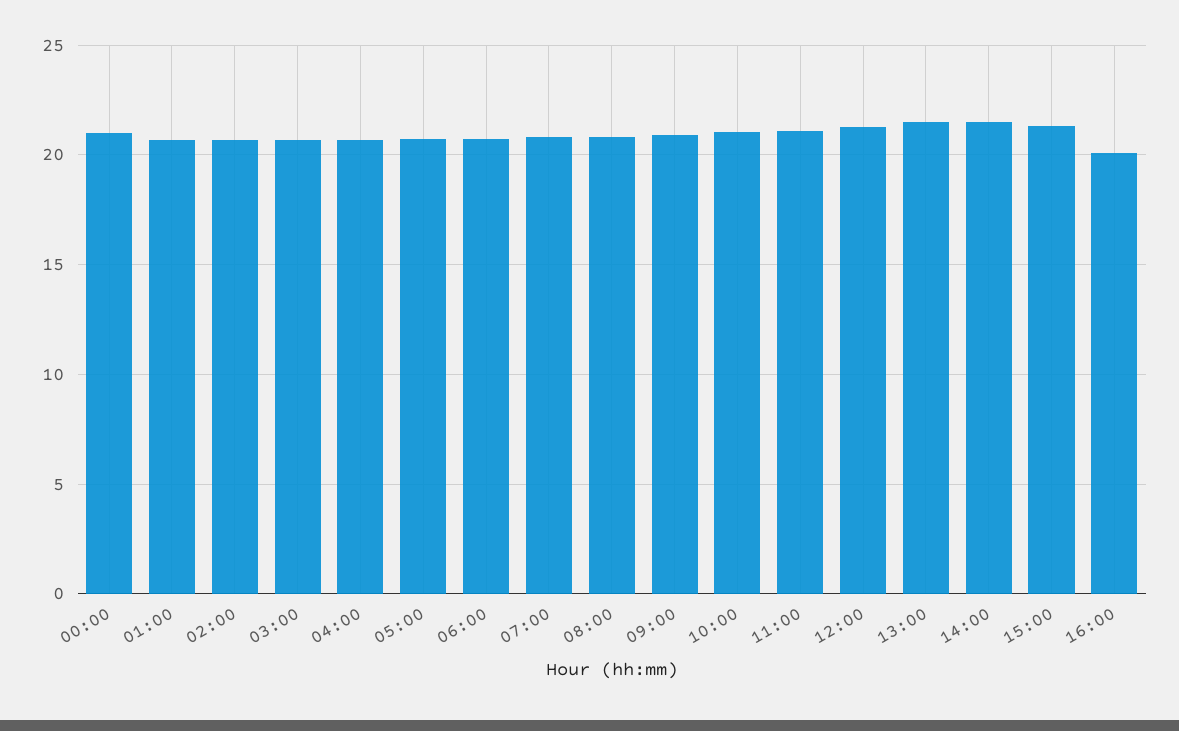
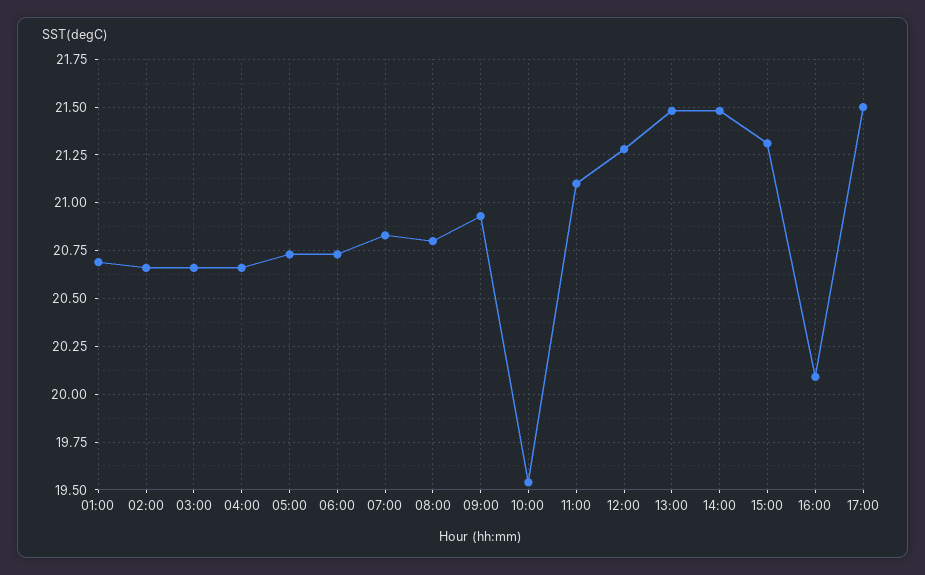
00:00: 21 -> none
10:00: 21 -> 19.55
17:00: none -> 21.5

